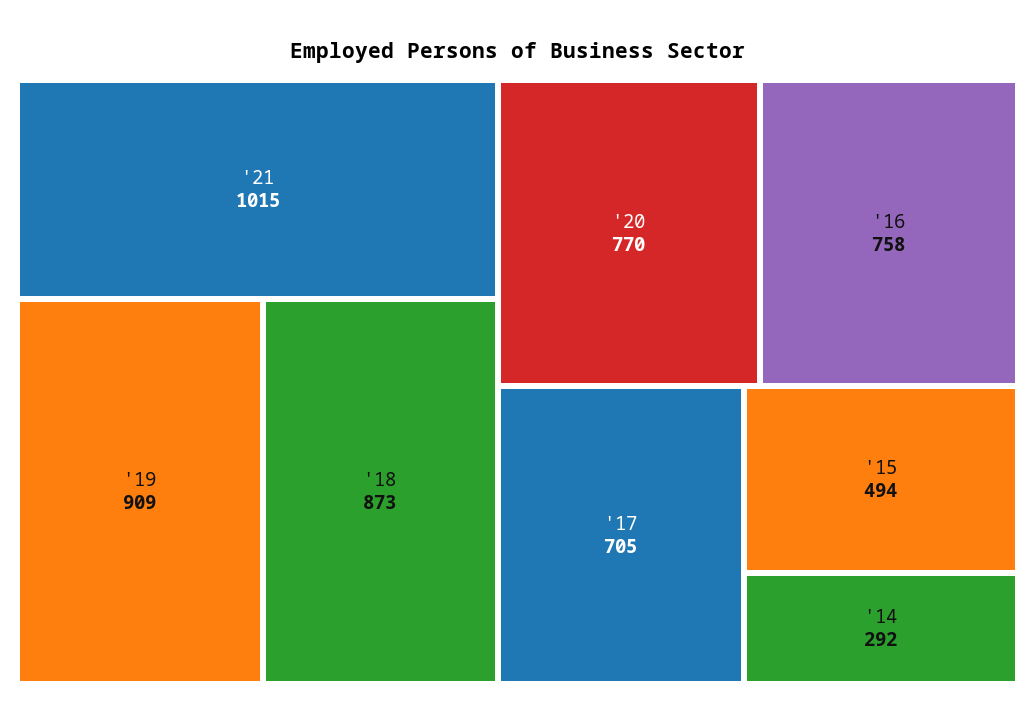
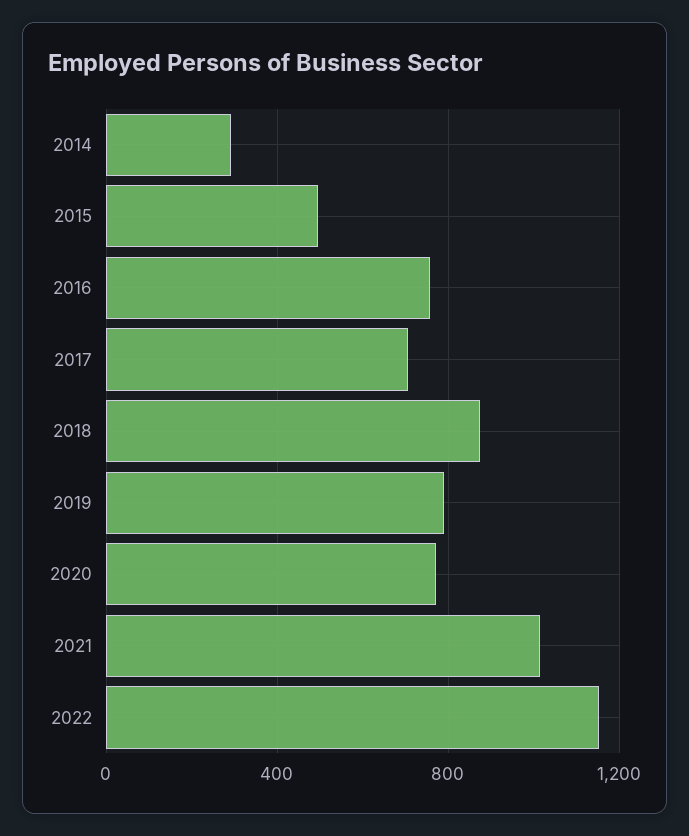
'19: 909 -> 800
2022: none -> 1150

